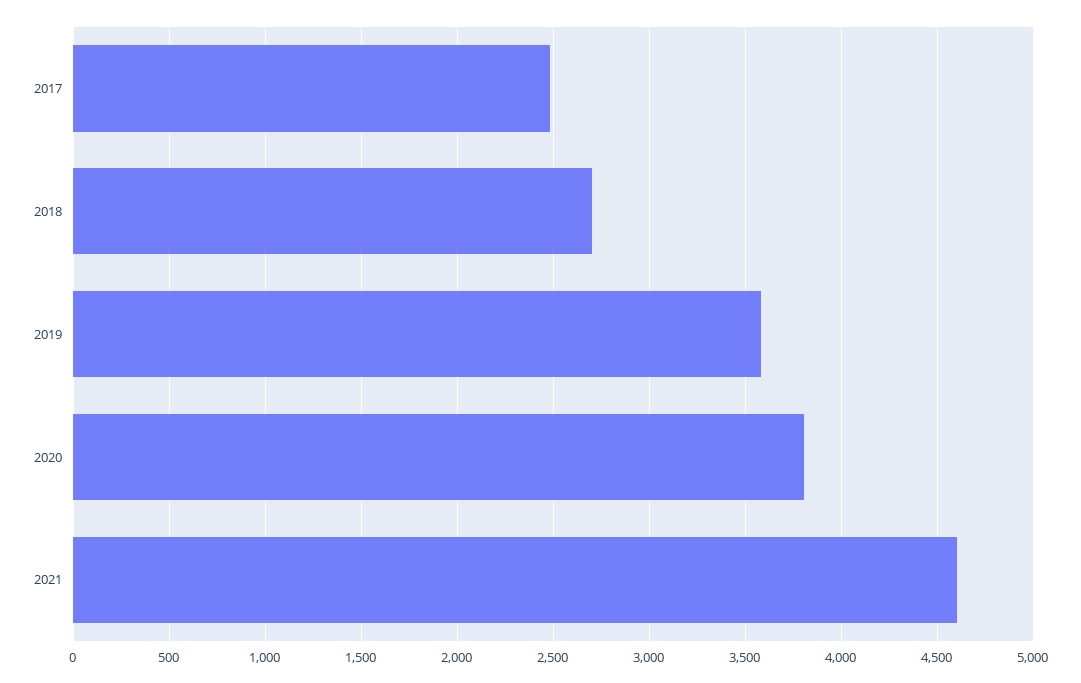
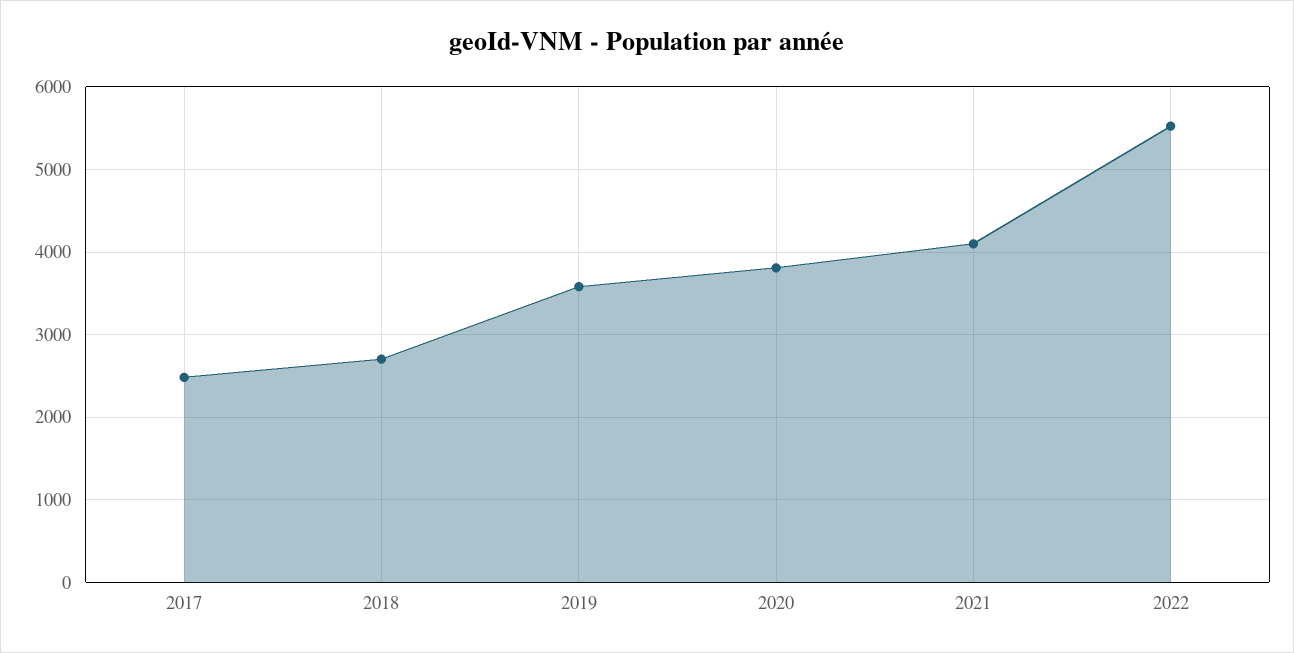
2021: 4600 -> 4100
2022: none -> 5500

